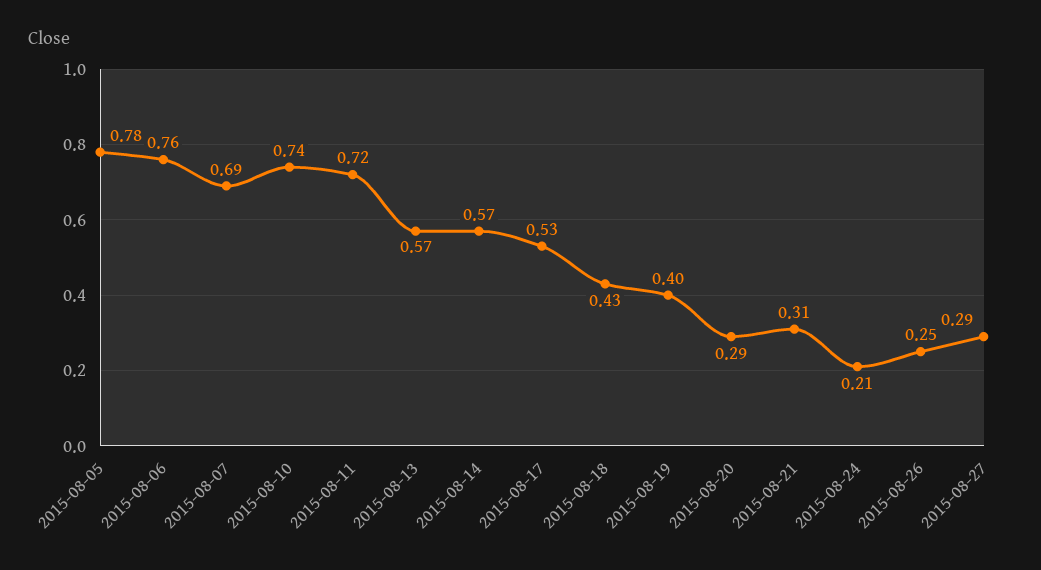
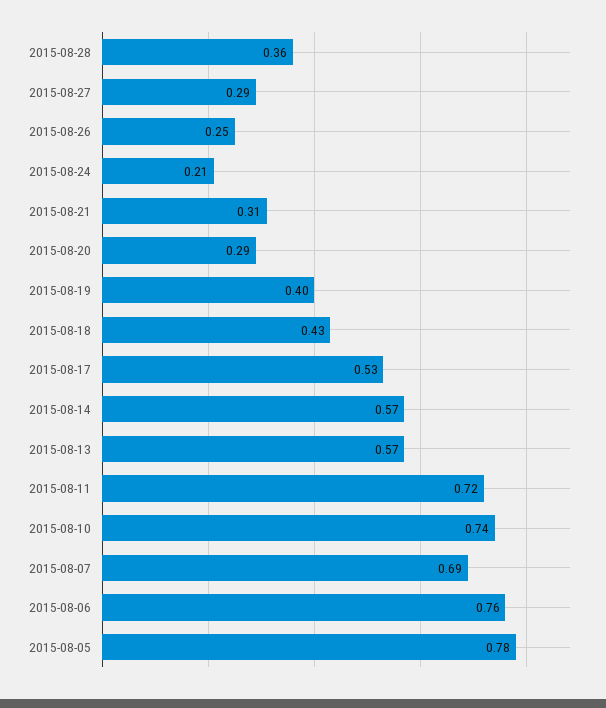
2015-08-28: none -> 0.36

